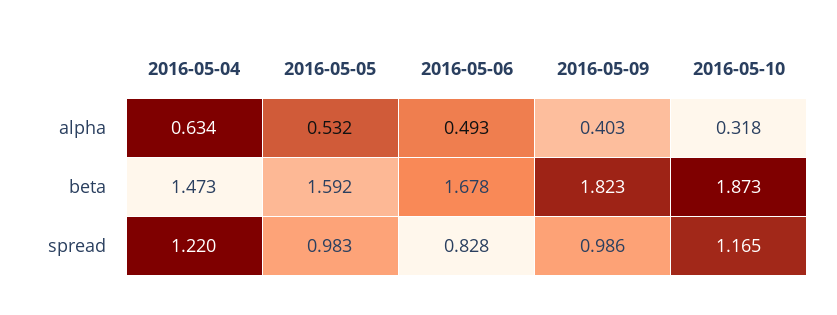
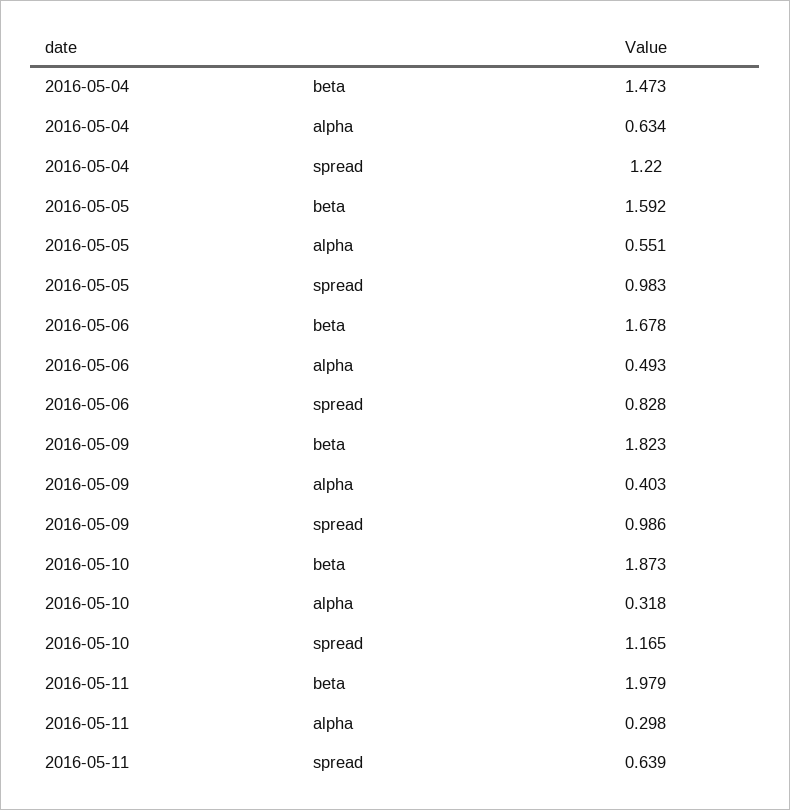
2016-05-05, alpha: 0.532 -> 0.551
2016-05-11, beta: none -> 1.979
2016-05-11, alpha: none -> 0.298
2016-05-11, spread: none -> 0.639

